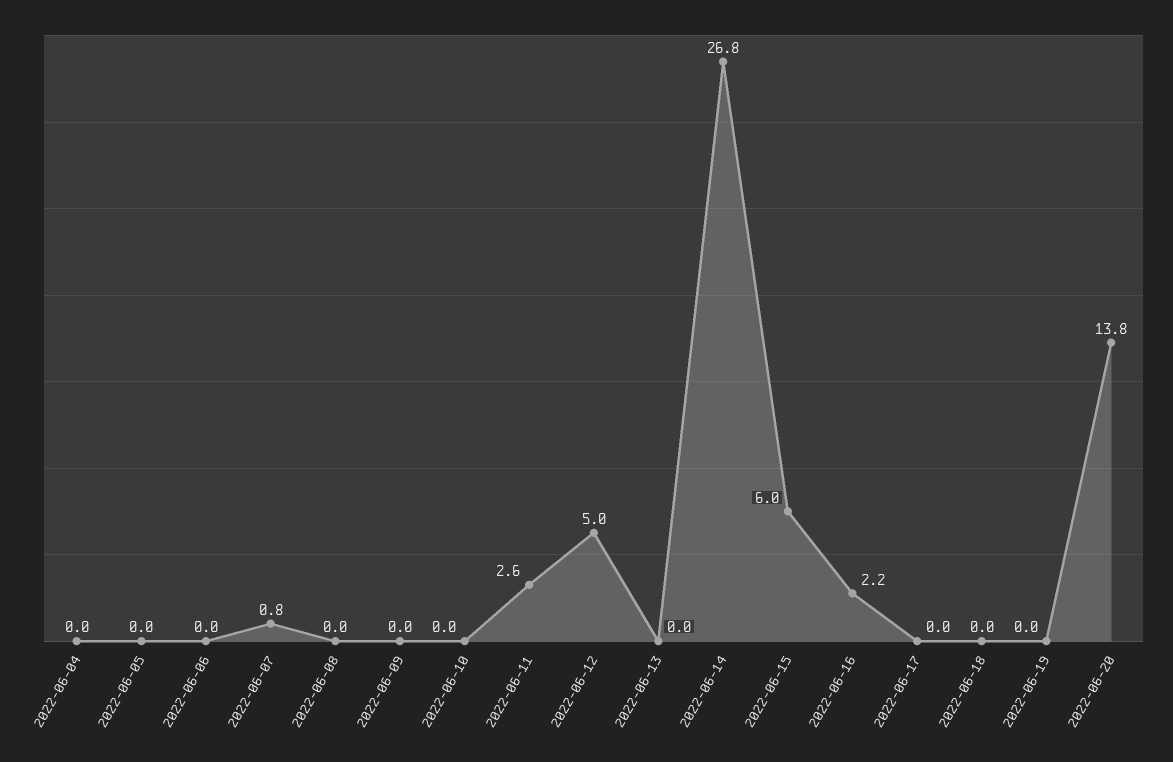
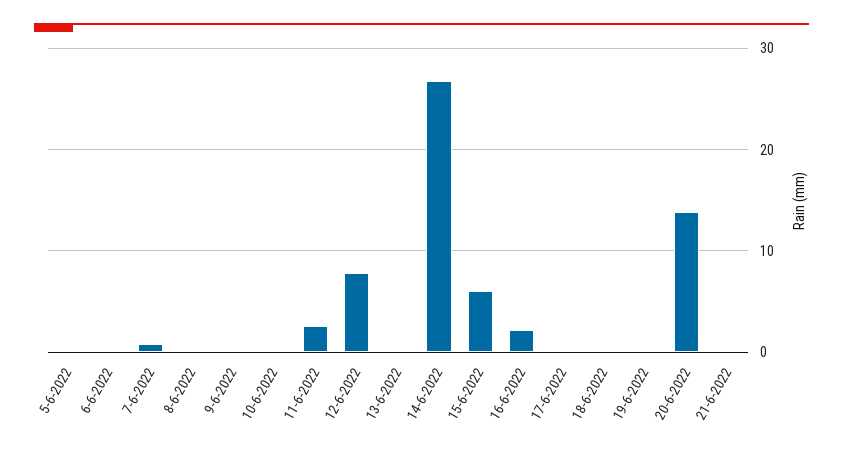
2022-06-04: 0 -> none
2022-06-12: 5 -> 8
21-6-2022: none -> 0

